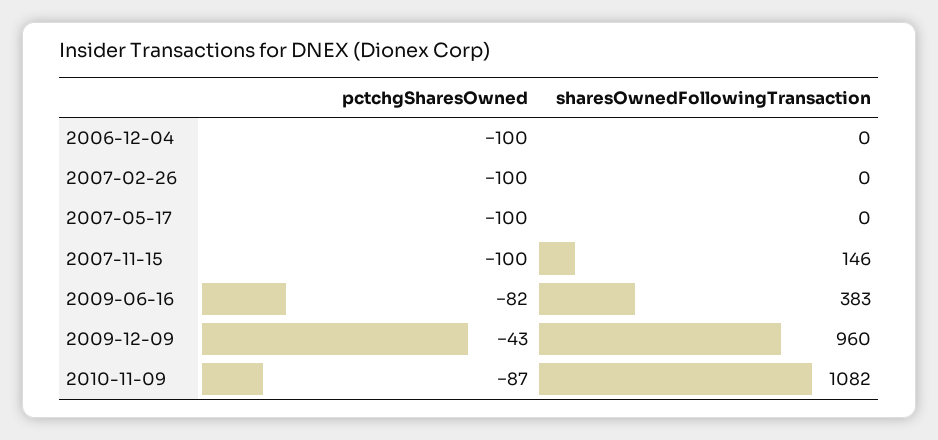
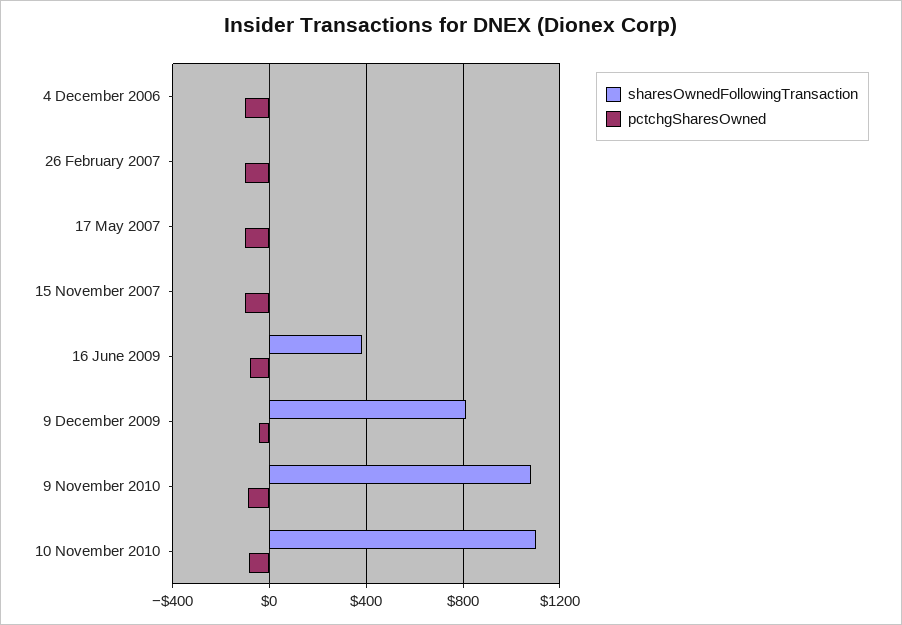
sharesOwnedFollowingTransaction, 2007-11-15: 146 -> 0
sharesOwnedFollowingTransaction, 2009-12-09: 960 -> 800
sharesOwnedFollowingTransaction, 10 November 2010: none -> 1100
pctchgSharesOwned, 10 November 2010: none -> -100

